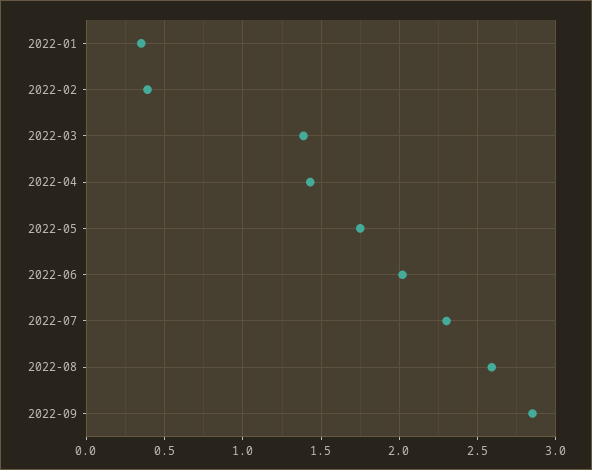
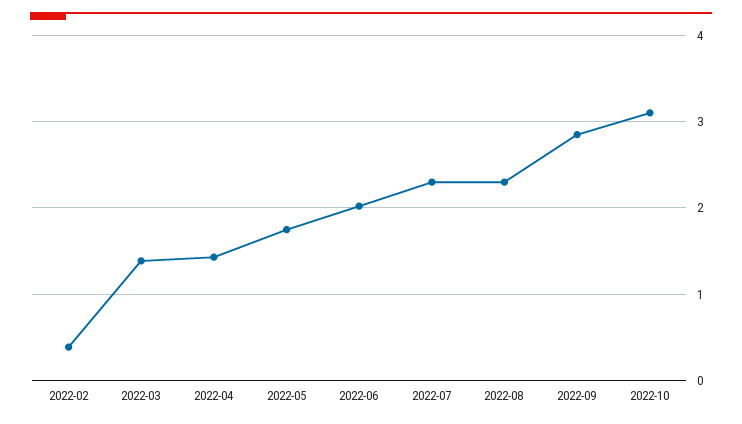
2022-01: 0.35 -> none
2022-08: 2.6 -> 2.3
2022-10: none -> 3.1

